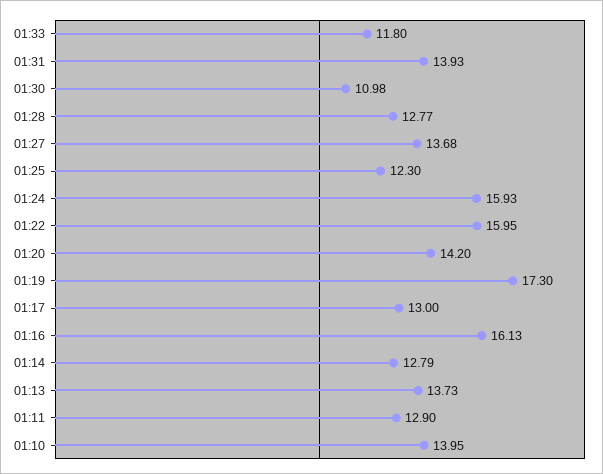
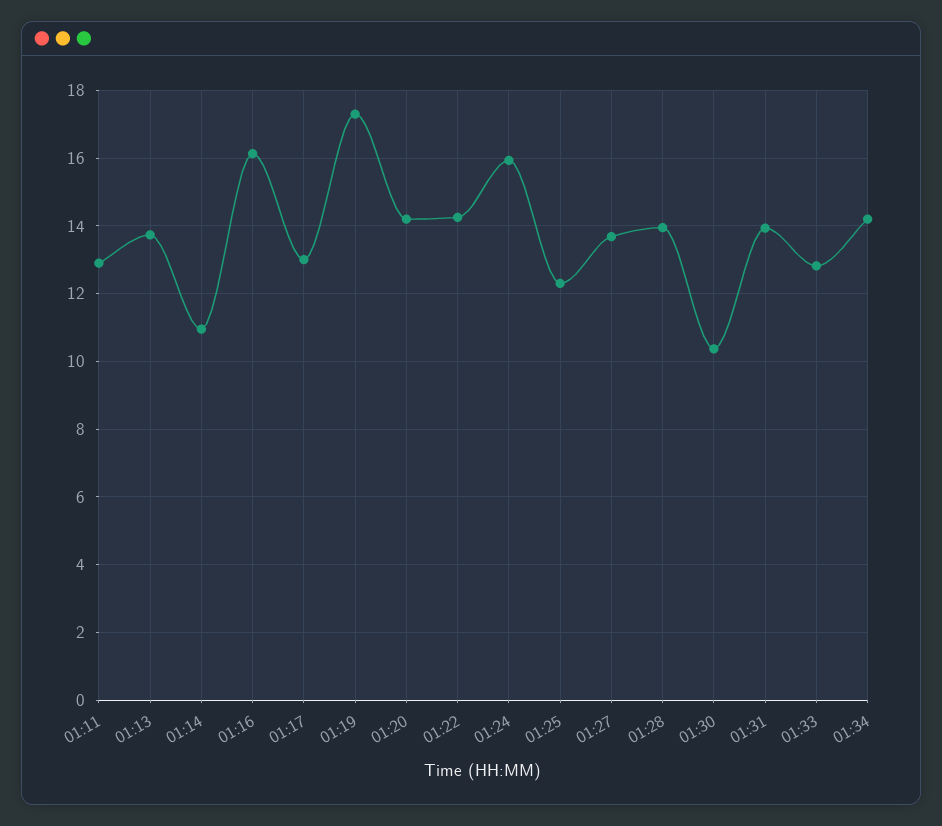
01:33: 11.8 -> 12.8
01:30: 10.98 -> 10.4
01:28: 12.77 -> 14
01:22: 15.95 -> 14.2
01:14: 12.79 -> 11
01:10: 13.95 -> none
01:34: none -> 14.2

